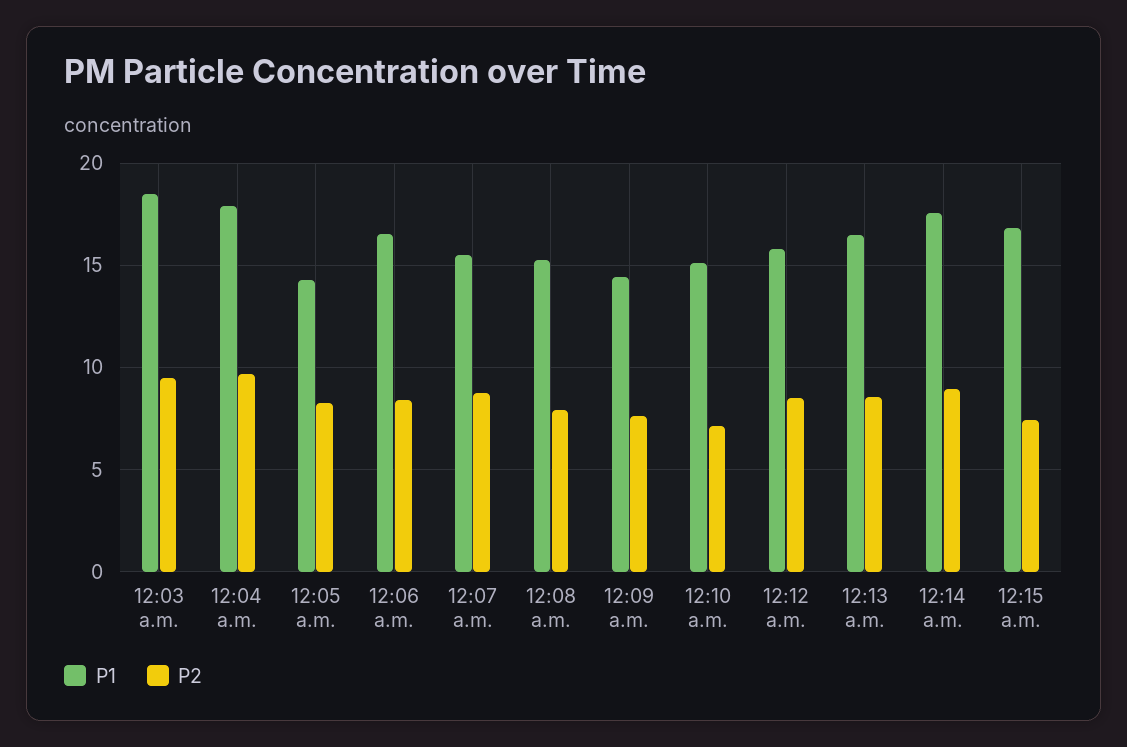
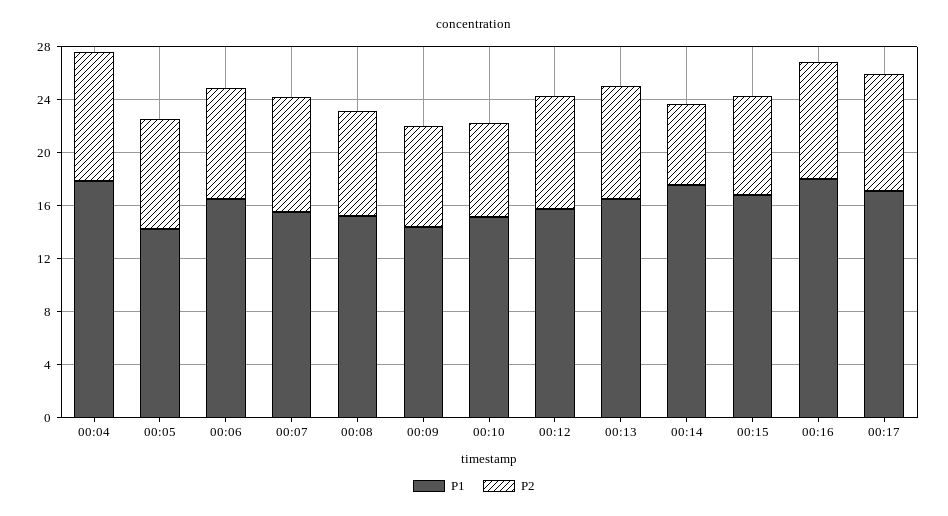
P1, 12:03 a.m.: 18.5 -> none
P2, 12:03 a.m.: 9.5 -> none
P2, 12:14 a.m.: 9 -> 6
P1, 00:16: none -> 18
P2, 00:16: none -> 9
P1, 00:17: none -> 17
P2, 00:17: none -> 9

